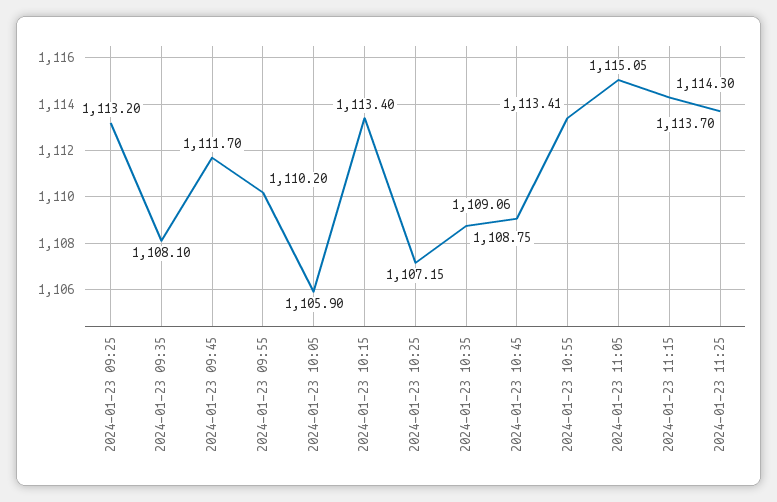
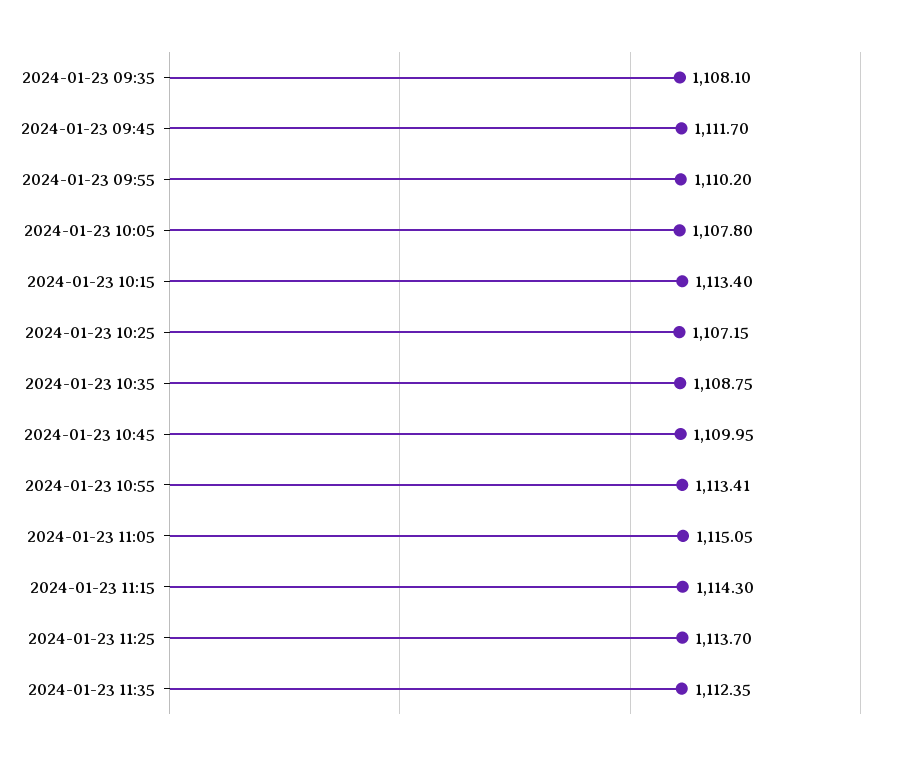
2024-01-23 09:25: 1113.2 -> none
2024-01-23 10:05: 1105.9 -> 1107.8
2024-01-23 10:45: 1109.06 -> 1109.95
2024-01-23 11:35: none -> 1112.35

